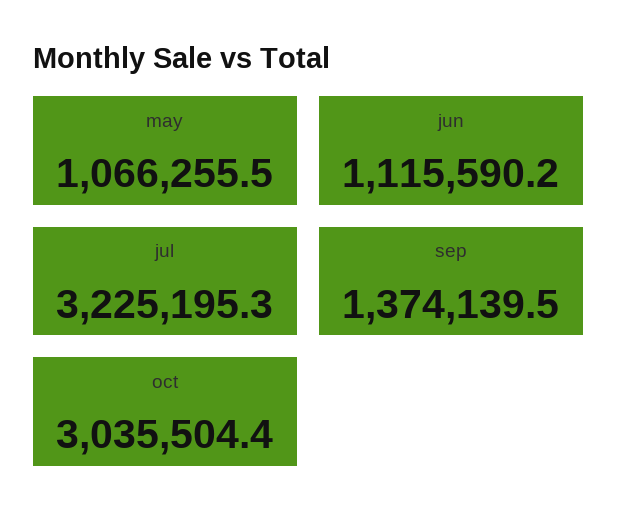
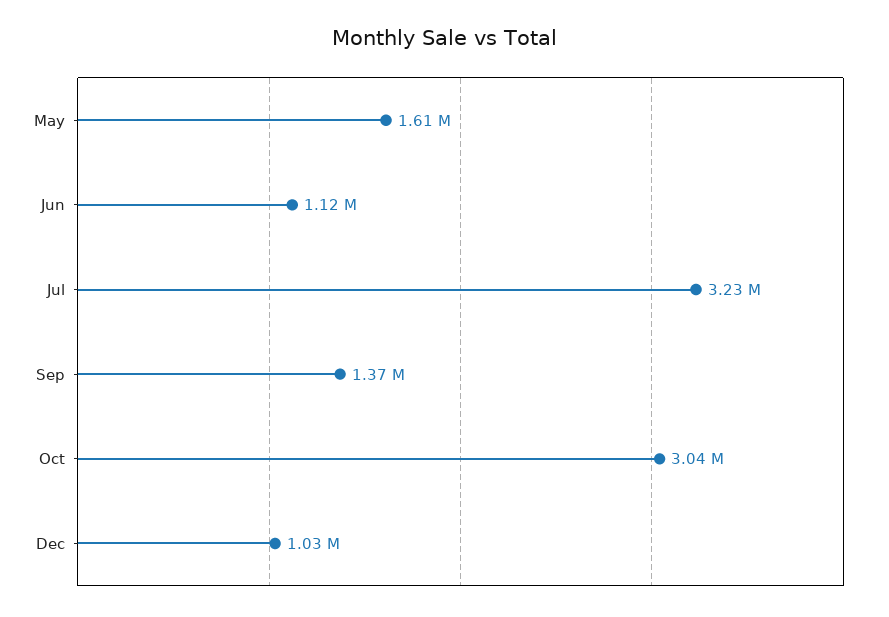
may: 1066255.5 -> 1610000
Dec: none -> 1030000

